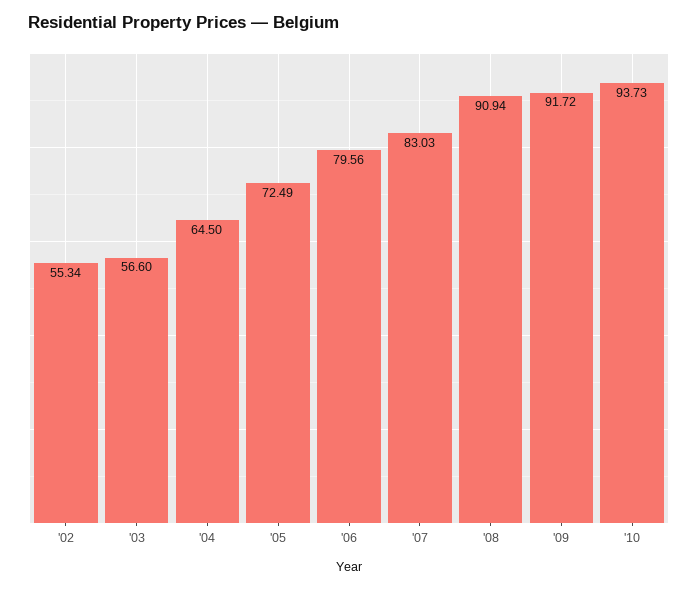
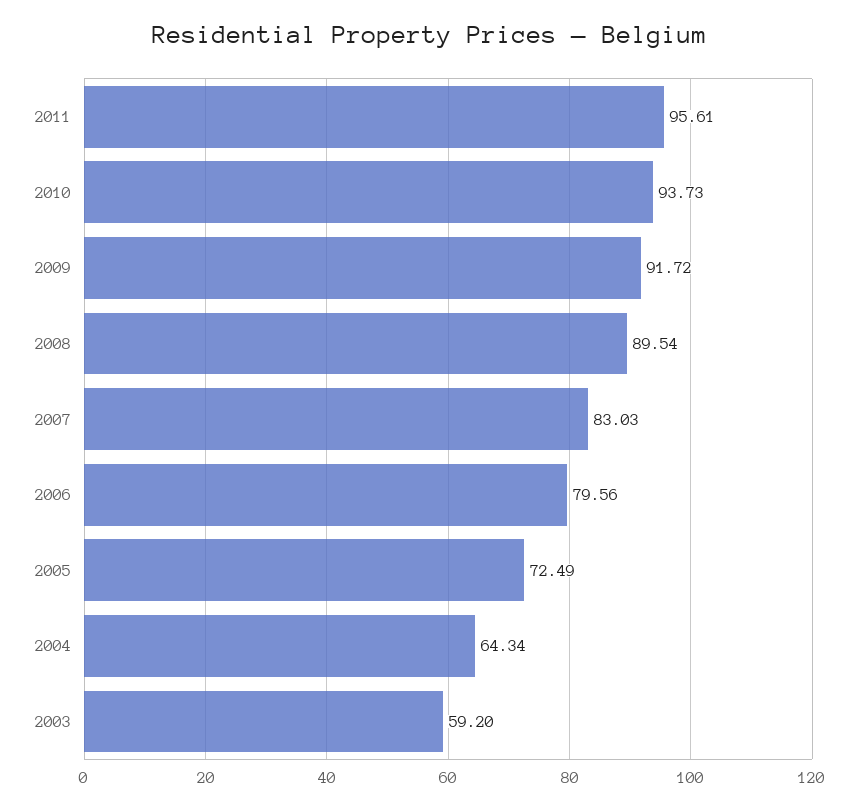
'02: 55.34 -> none
'03: 56.6 -> 59.2
'04: 64.5 -> 64.34
'08: 90.94 -> 89.54
2011: none -> 95.61

